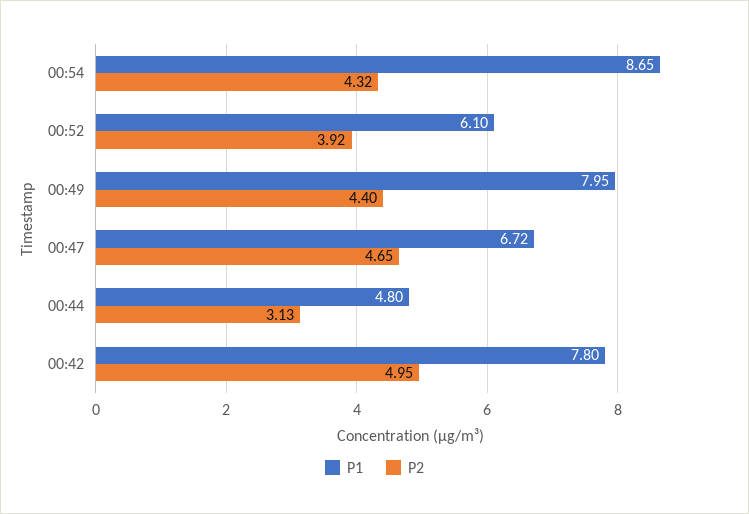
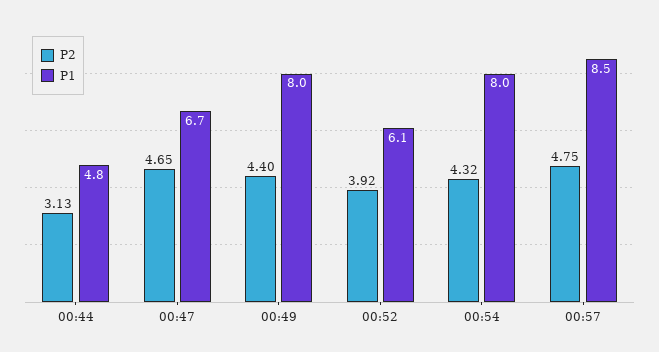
P1, 00:54: 8.65 -> 8
P1, 00:42: 7.8 -> none
P2, 00:42: 4.95 -> none
P2, 00:57: none -> 4.75
P1, 00:57: none -> 8.5

